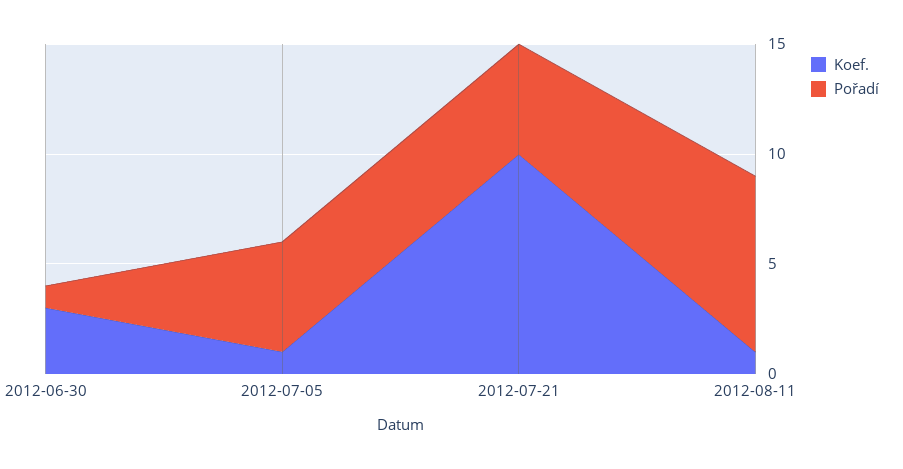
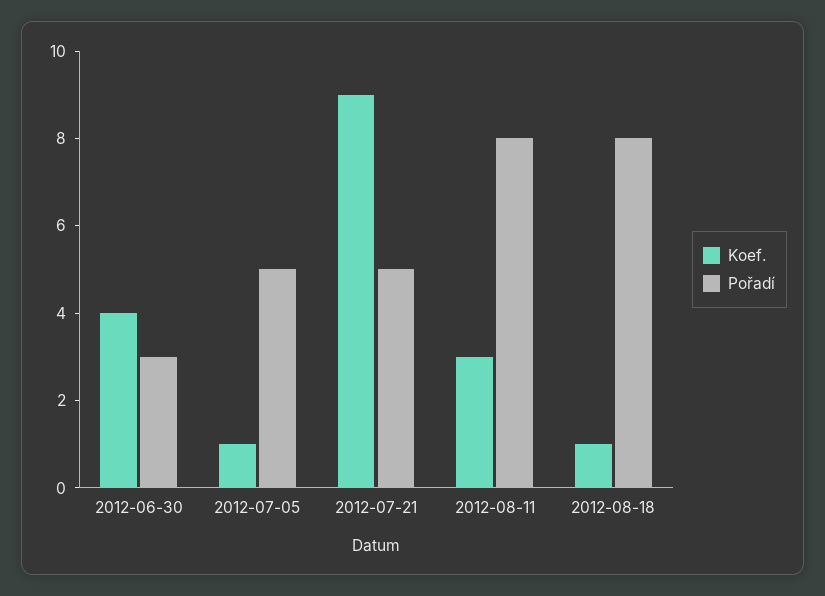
Koef., 2012-06-30: 3 -> 4
Pořadí, 2012-06-30: 1 -> 3
Koef., 2012-07-21: 10 -> 9
Koef., 2012-08-11: 1 -> 3
Koef., 2012-08-18: none -> 1
Pořadí, 2012-08-18: none -> 8

